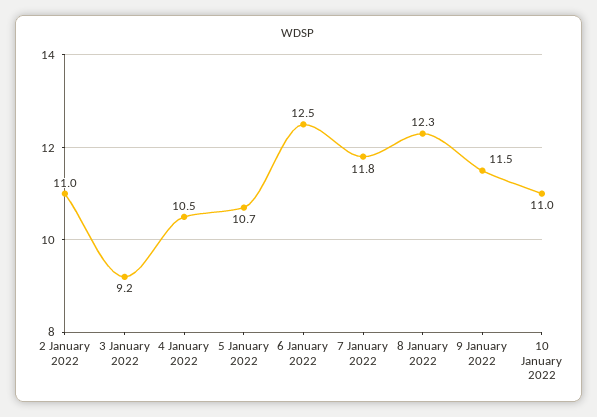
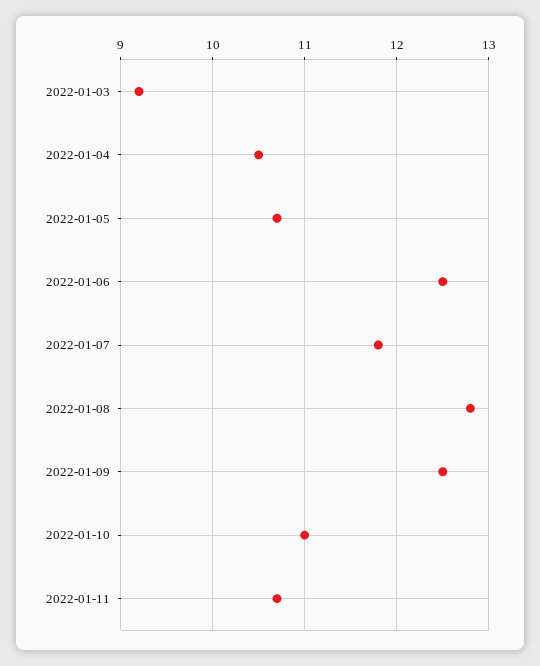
2 January 2022: 11 -> none
8 January 2022: 12.3 -> 12.8
9 January 2022: 11.5 -> 12.5
2022-01-11: none -> 10.7

